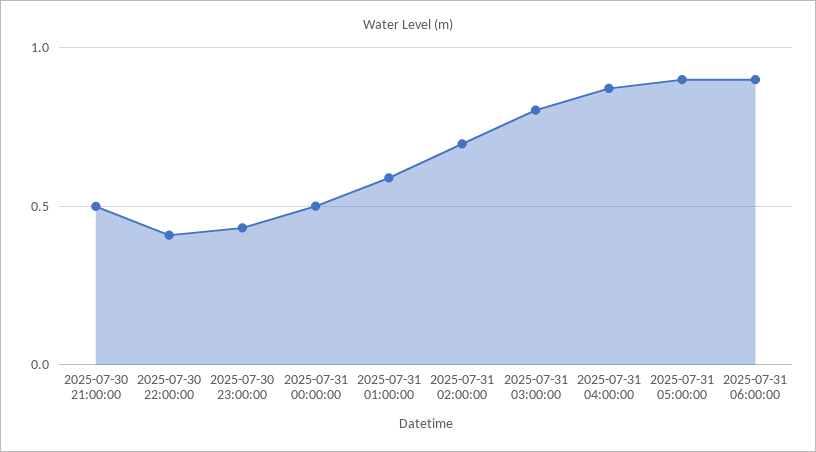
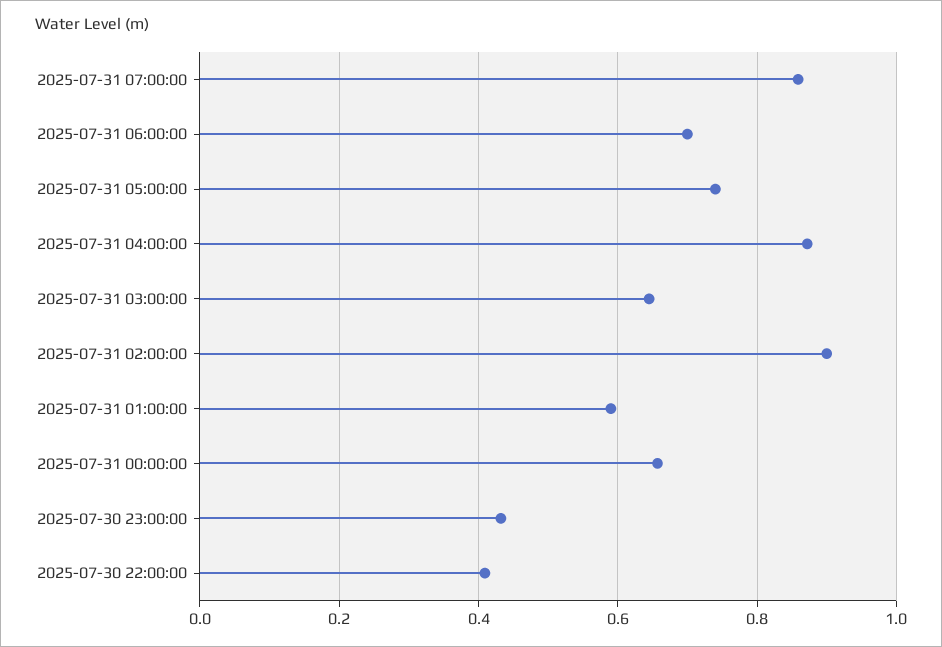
2025-07-30 21:00:00: 0.5 -> none
2025-07-31 00:00:00: 0.5 -> 0.66
2025-07-31 02:00:00: 0.7 -> 0.9
2025-07-31 03:00:00: 0.8 -> 0.64
2025-07-31 05:00:00: 0.9 -> 0.74
2025-07-31 06:00:00: 0.9 -> 0.7
2025-07-31 07:00:00: none -> 0.86

